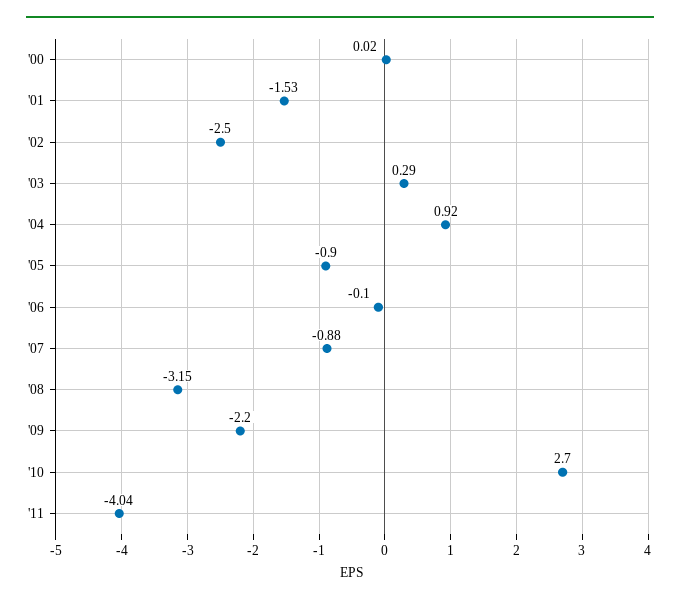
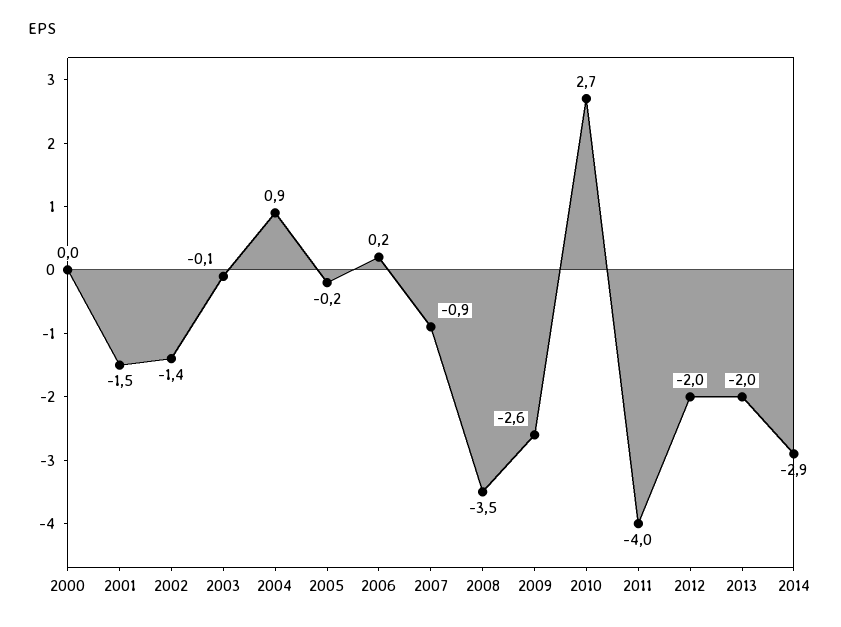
'02: -2.5 -> -1.4
'03: 0.29 -> -0.1
'05: -0.9 -> -0.2
'06: -0.1 -> 0.2
'08: -3.15 -> -3.5
'09: -2.2 -> -2.6
2012: none -> -2
2013: none -> -2
2014: none -> -2.9

